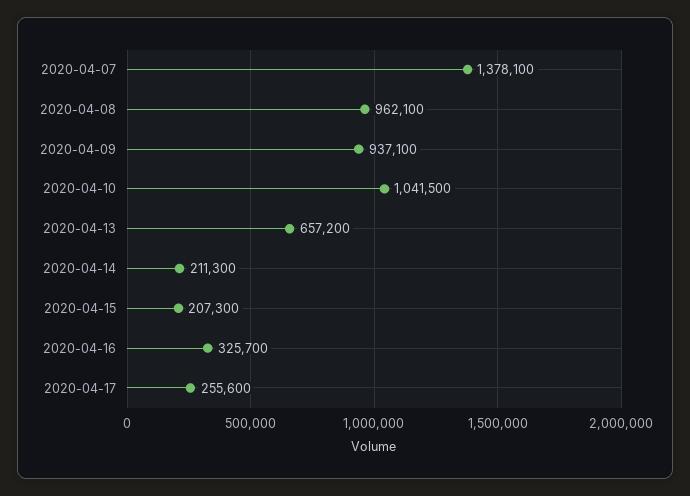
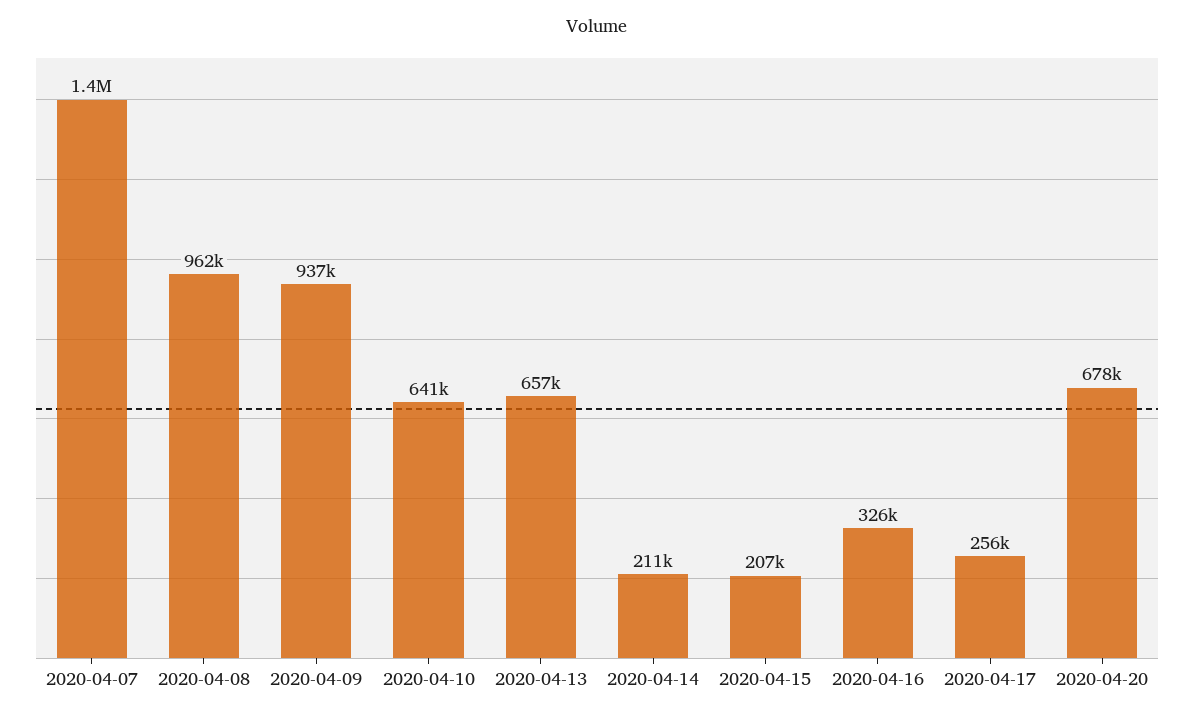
2020-04-10: 1041500 -> 641000
2020-04-20: none -> 678000

